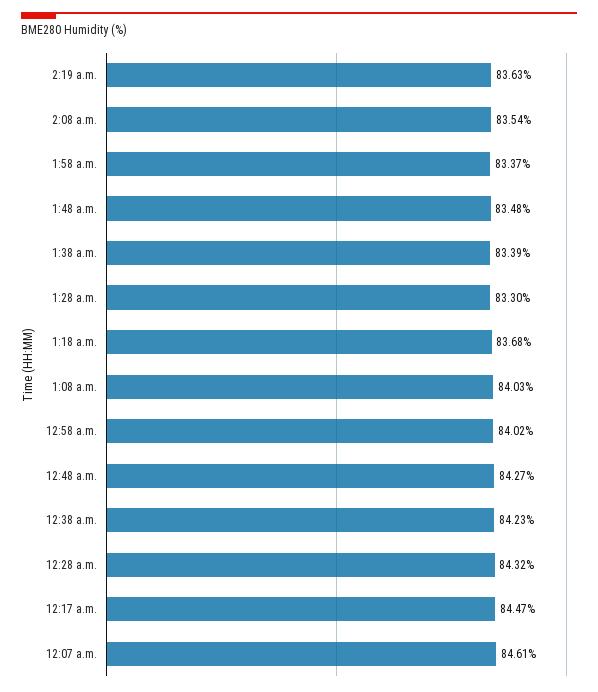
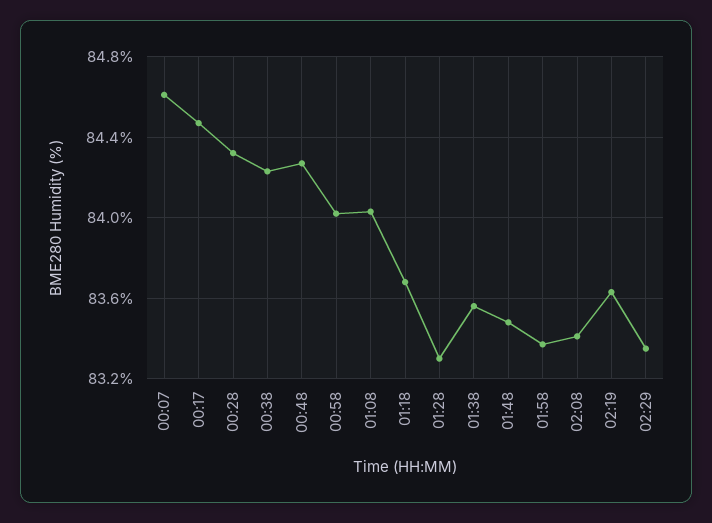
2:08 a.m.: 83.54 -> 83.4
1:38 a.m.: 83.39 -> 83.55
02:29: none -> 83.35

